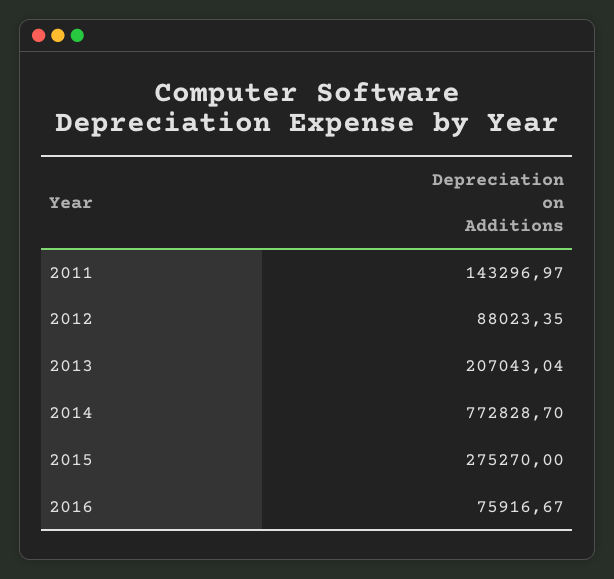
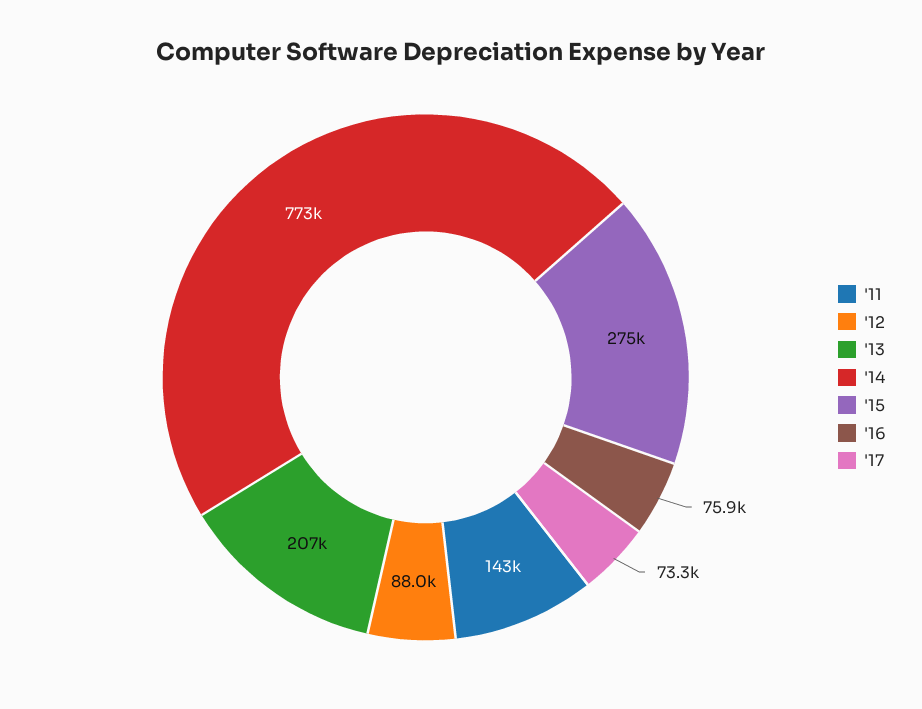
'17: none -> 73300

